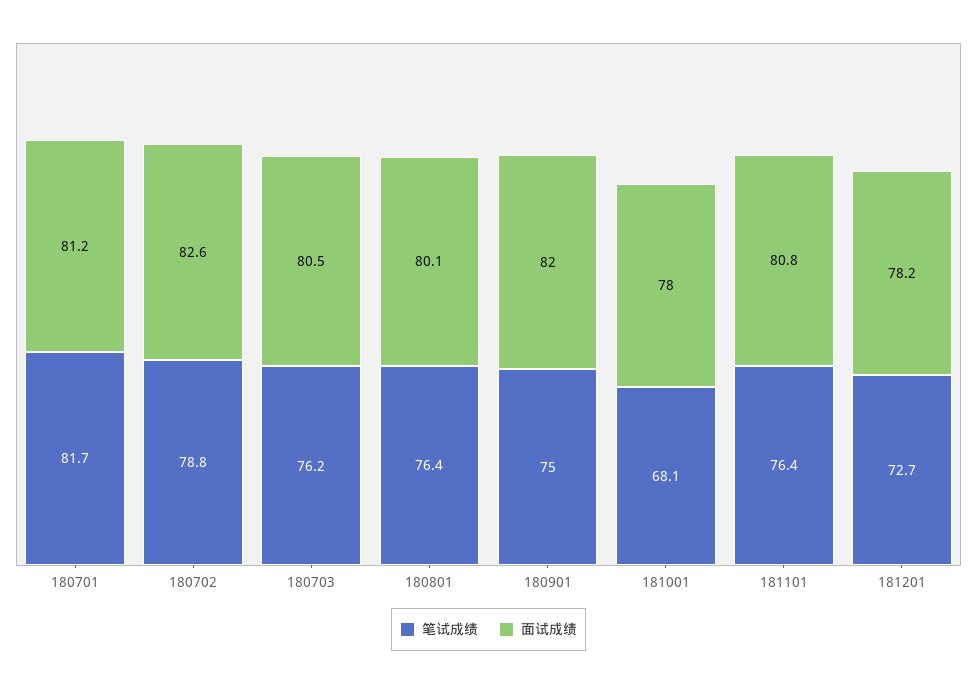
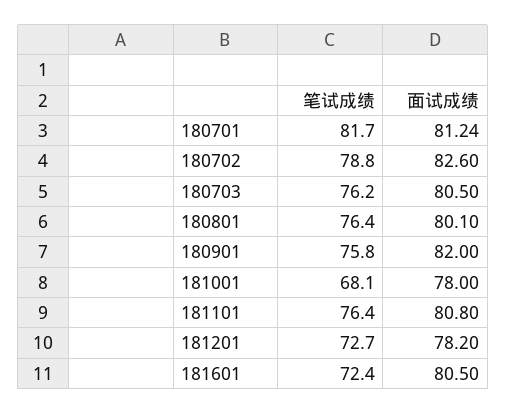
笔试成绩, 180901: 75 -> 75.8
笔试成绩, 181601: none -> 72.4
面试成绩, 181601: none -> 80.5

